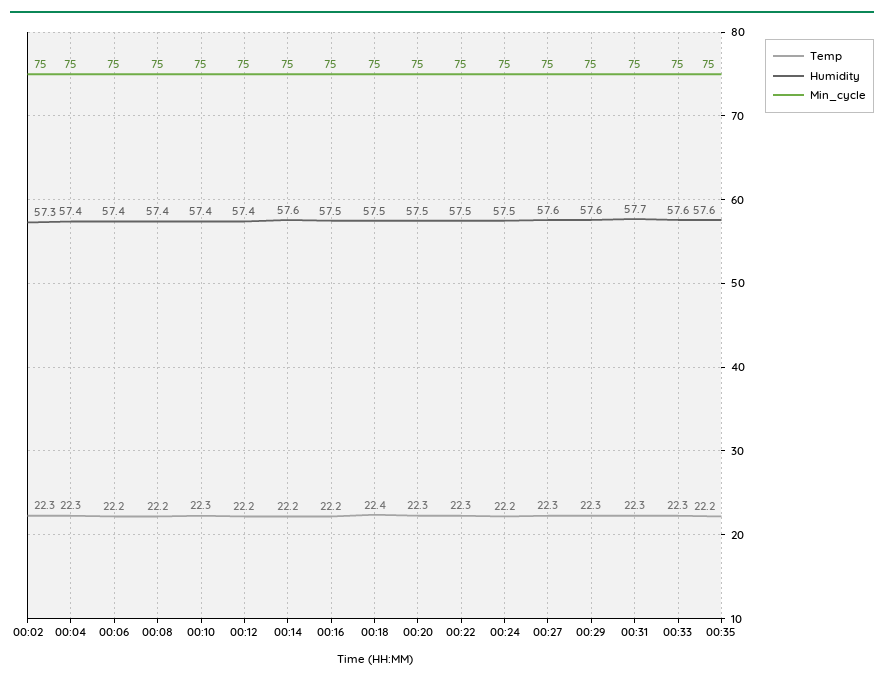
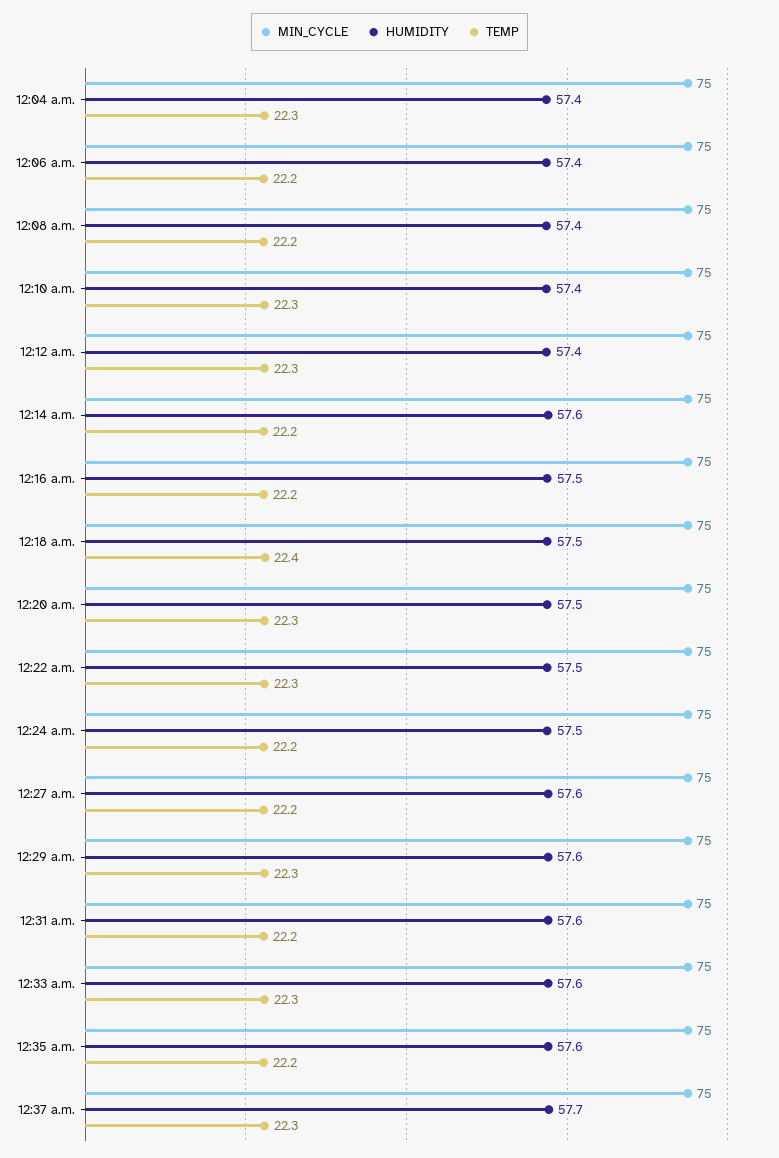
Temp, 00:02: 22.3 -> none
Humidity, 00:02: 57.3 -> none
Min_cycle, 00:02: 75 -> none
Temp, 00:12: 22.2 -> 22.3
Temp, 00:27: 22.3 -> 22.2
Temp, 00:31: 22.3 -> 22.2
Humidity, 00:31: 57.7 -> 57.6
Min_cycle, 12:37 a.m.: none -> 75
Humidity, 12:37 a.m.: none -> 57.7
Temp, 12:37 a.m.: none -> 22.3

